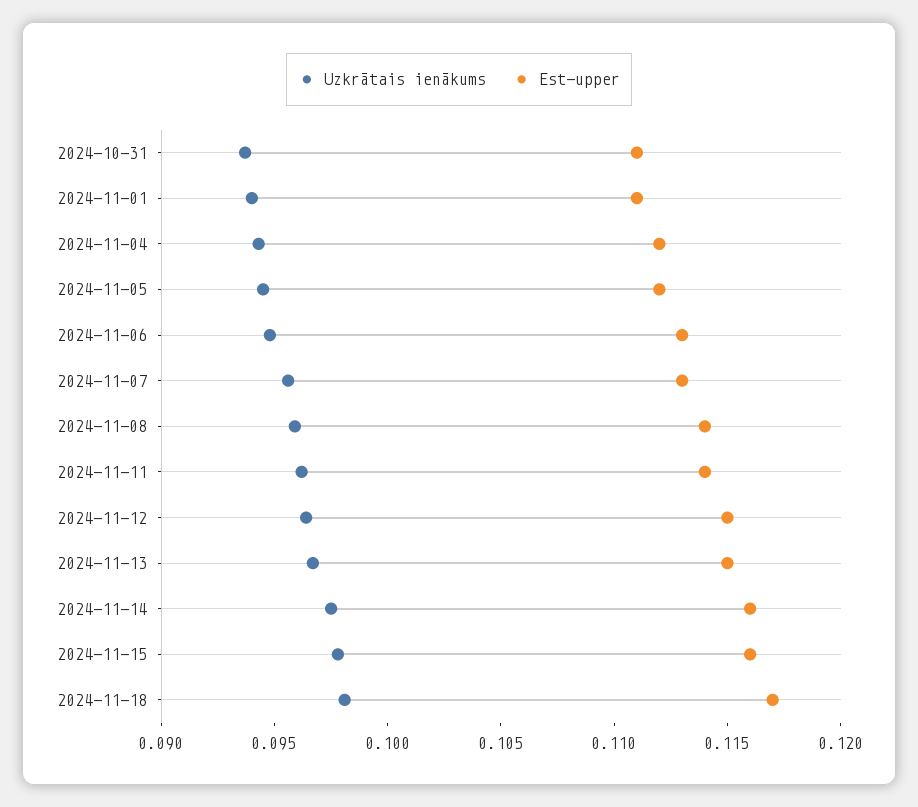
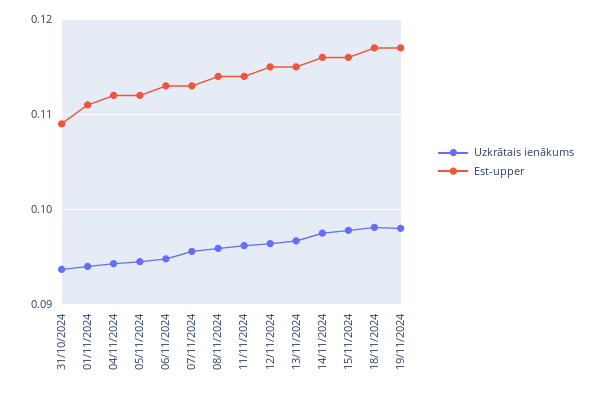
Est-upper, 2024-10-31: 0.111 -> 0.109
Uzkrātais ienākums, 19/11/2024: none -> 0.098
Est-upper, 19/11/2024: none -> 0.117

